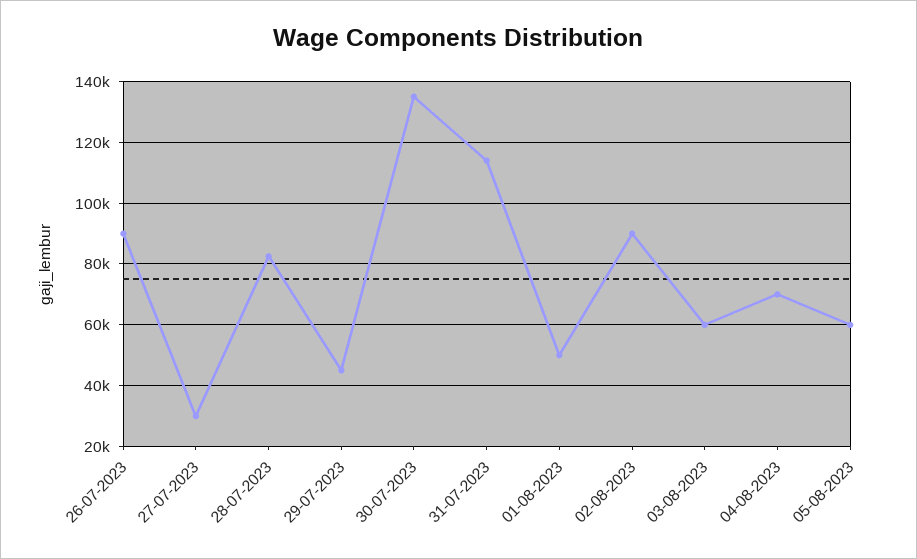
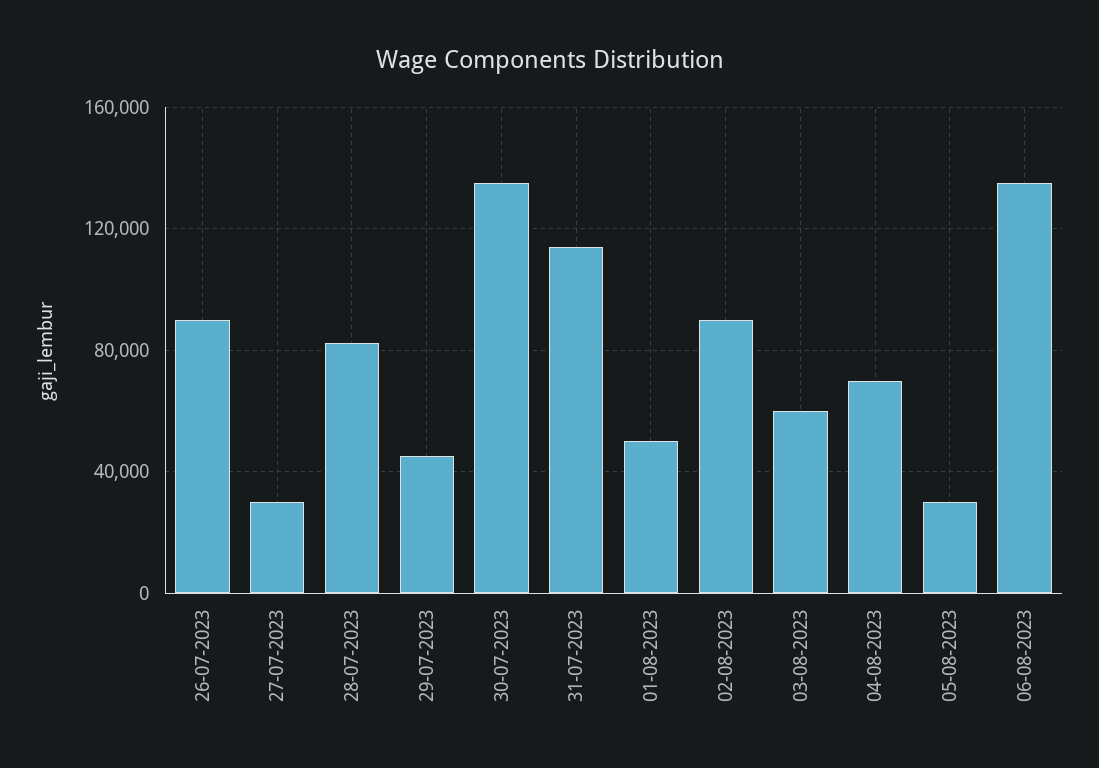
05-08-2023: 60000 -> 30000
06-08-2023: none -> 135000

